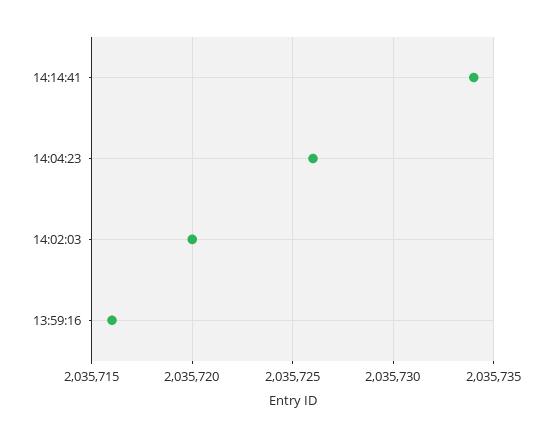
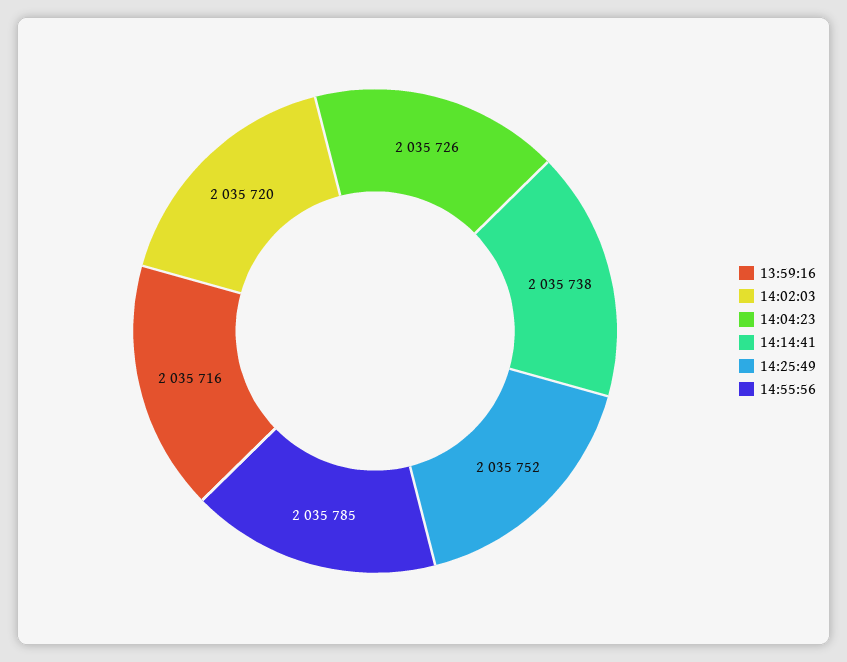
14:14:41: 2035734 -> 2035738
14:25:49: none -> 2035752
14:55:56: none -> 2035785

